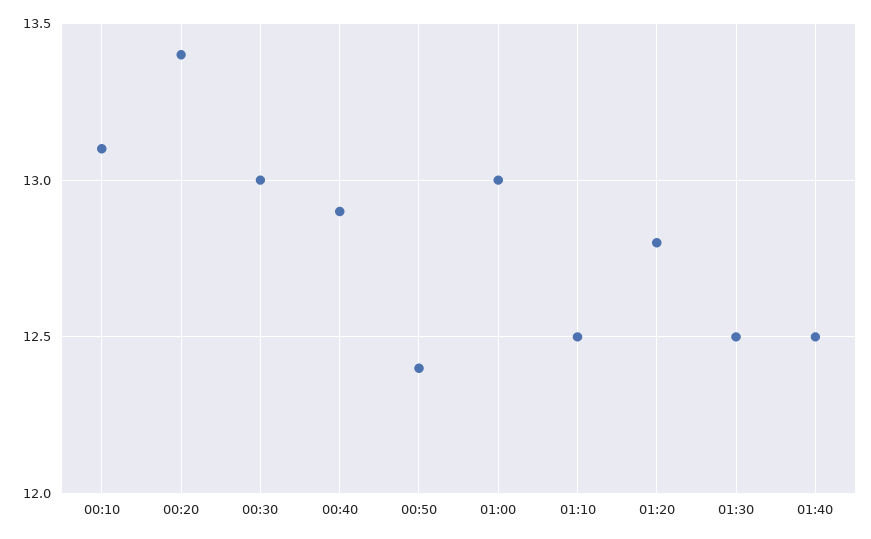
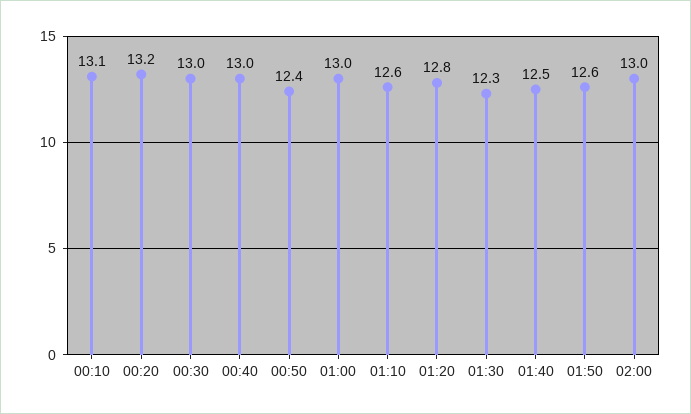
00:20: 13.4 -> 13.2
00:40: 12.9 -> 13
01:10: 12.5 -> 12.6
01:30: 12.5 -> 12.3
01:50: none -> 12.6
02:00: none -> 13

